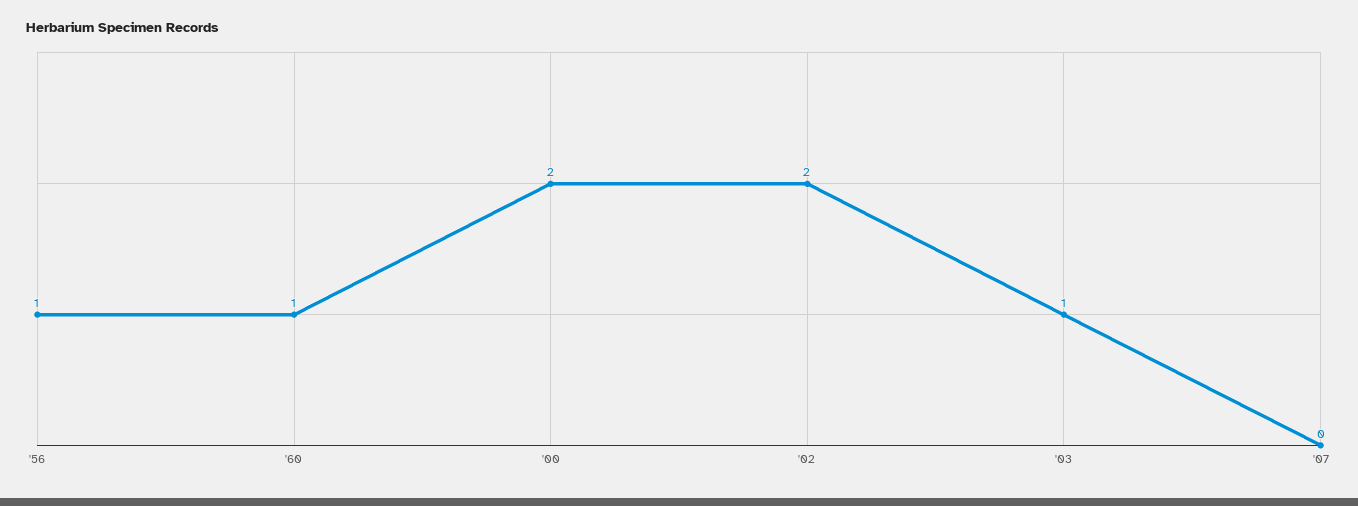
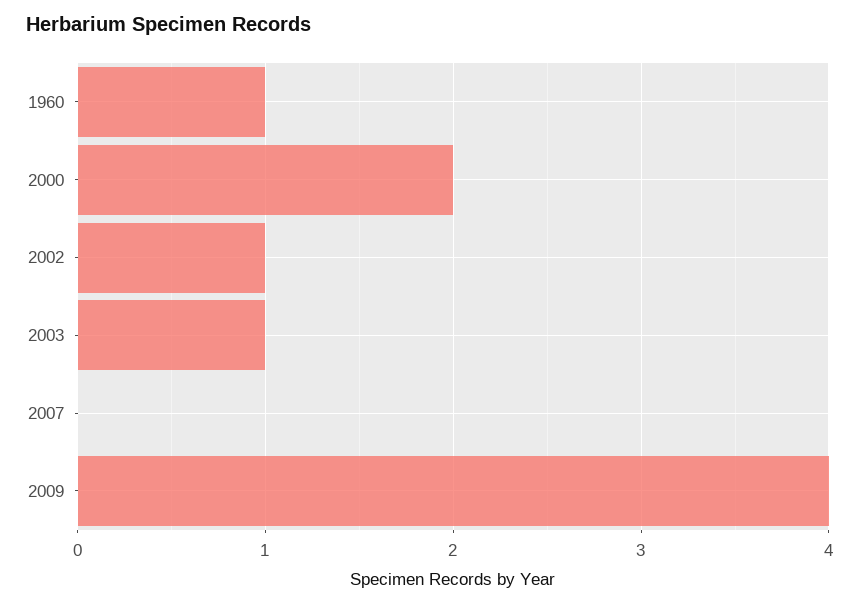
'56: 1 -> none
'02: 2 -> 1
2009: none -> 4

